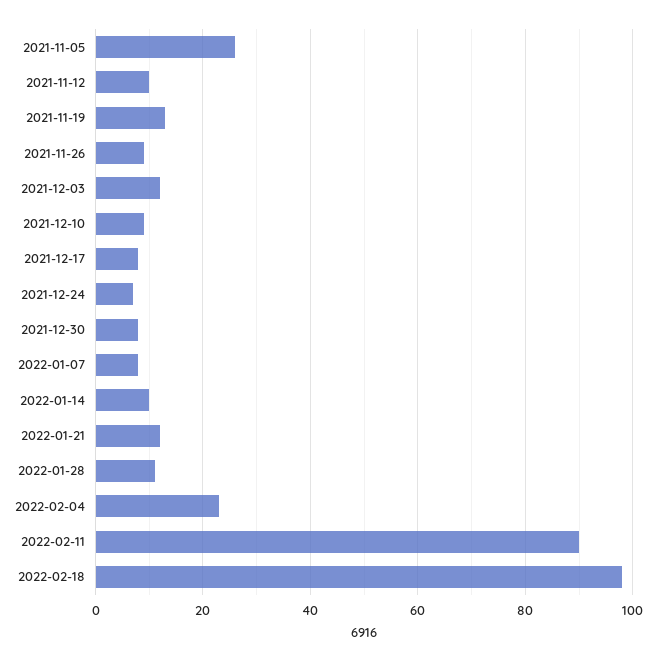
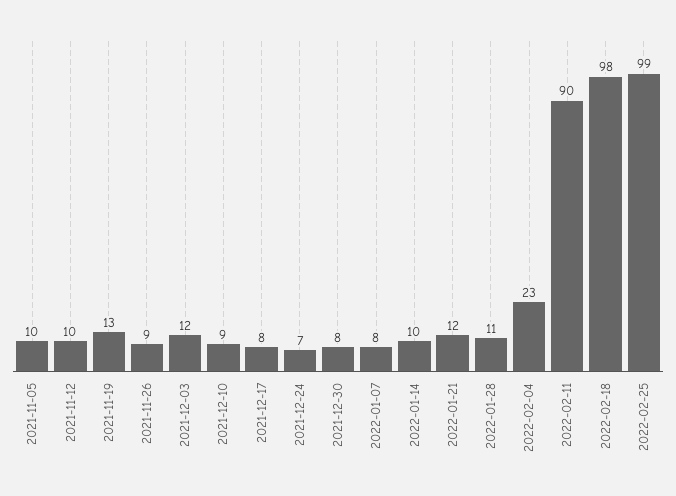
2021-11-05: 25 -> 10
2022-02-25: none -> 99

